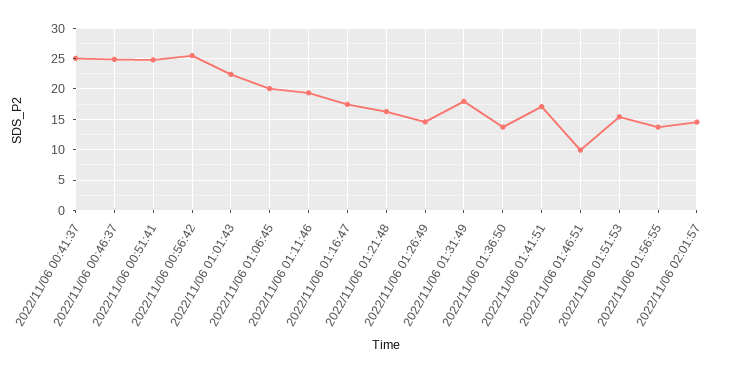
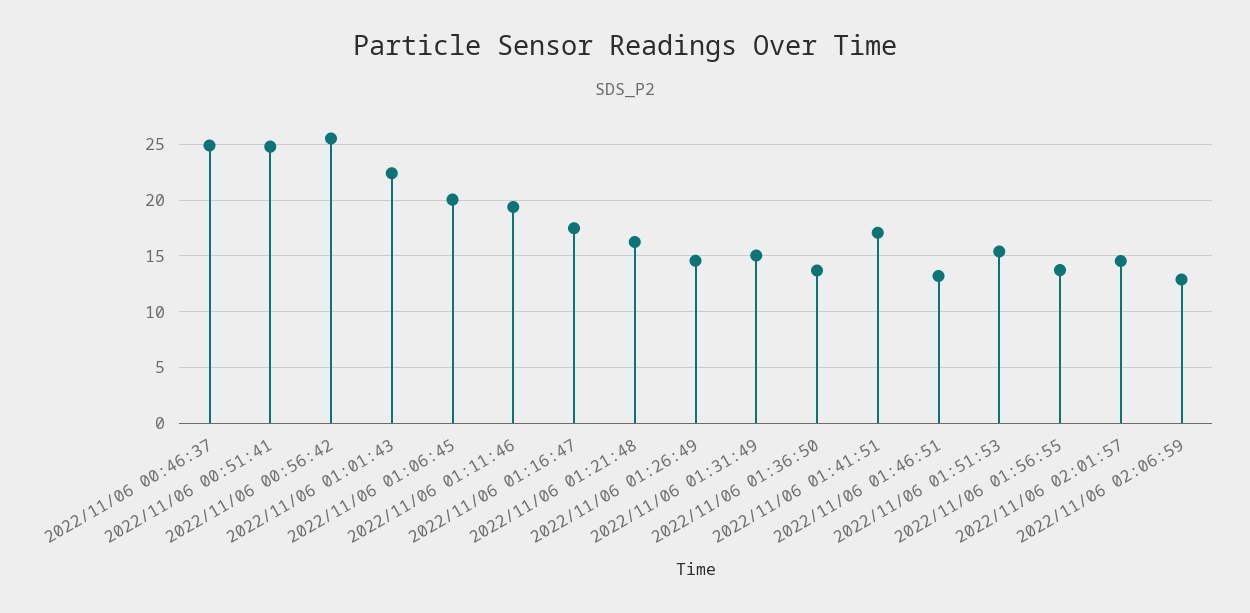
2022/11/06 00:41:37: 25 -> none
2022/11/06 01:31:49: 18 -> 15
2022/11/06 01:46:51: 10 -> 13
2022/11/06 02:06:59: none -> 13

